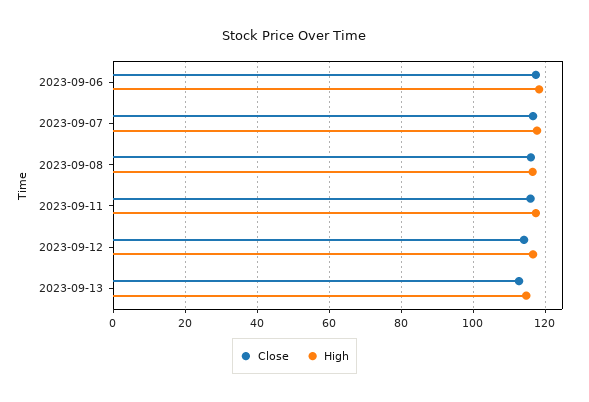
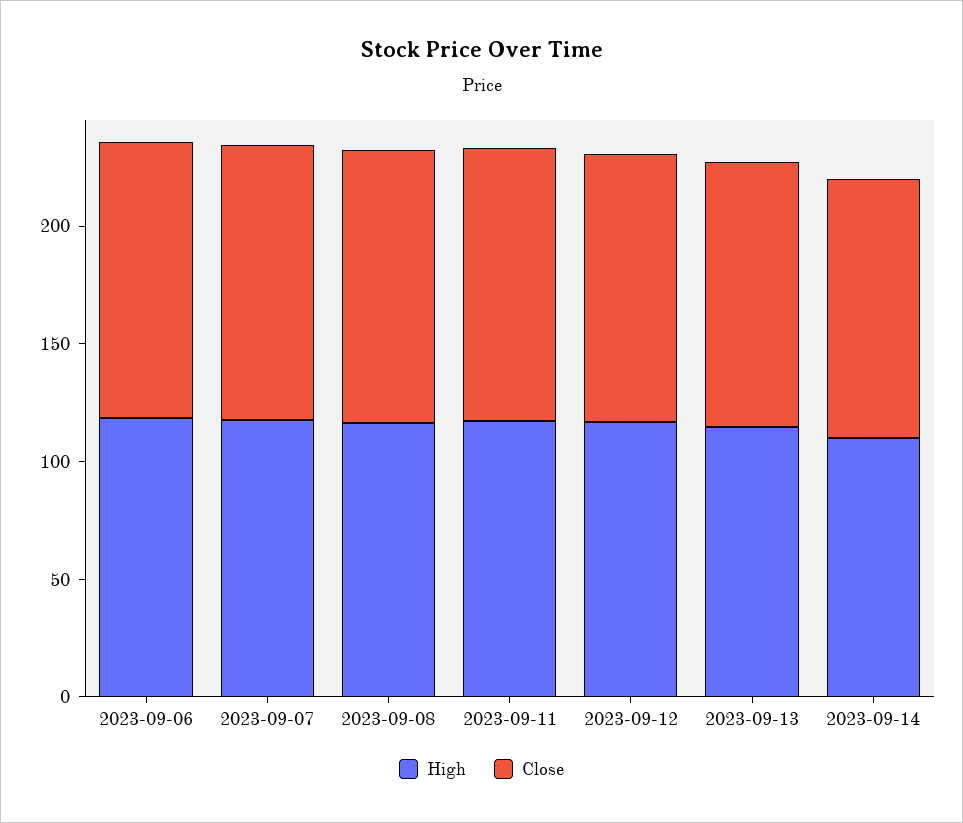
High, 2023-09-14: none -> 110
Close, 2023-09-14: none -> 110

